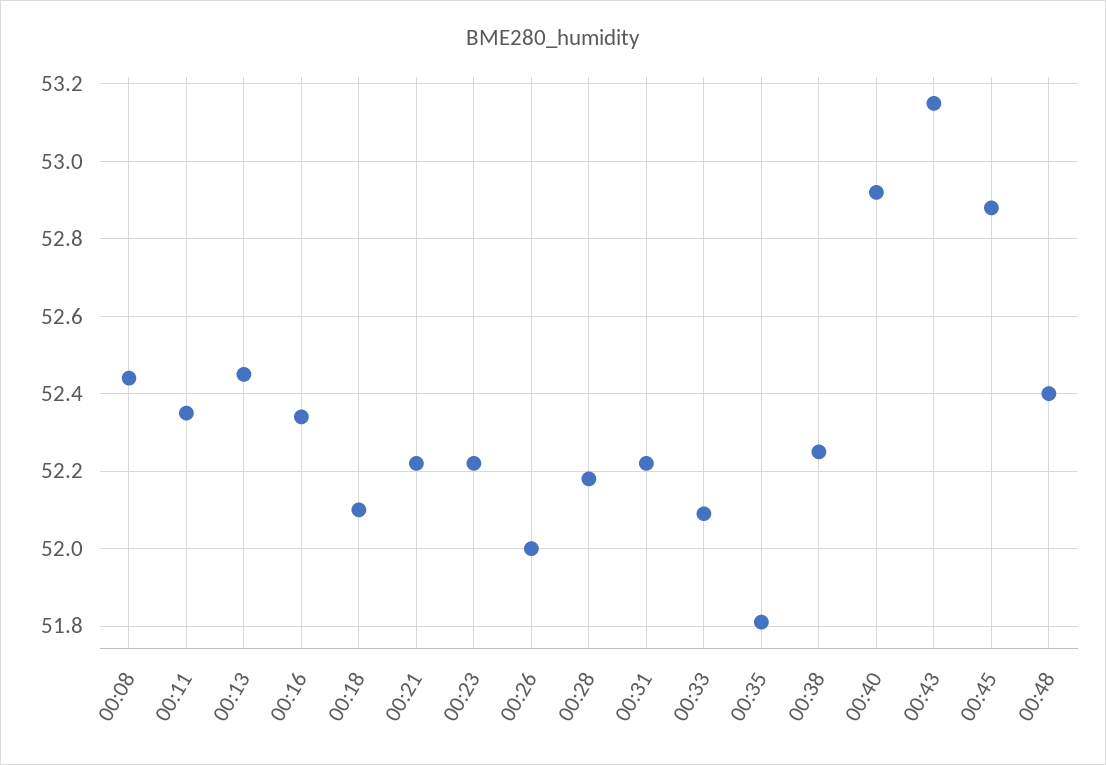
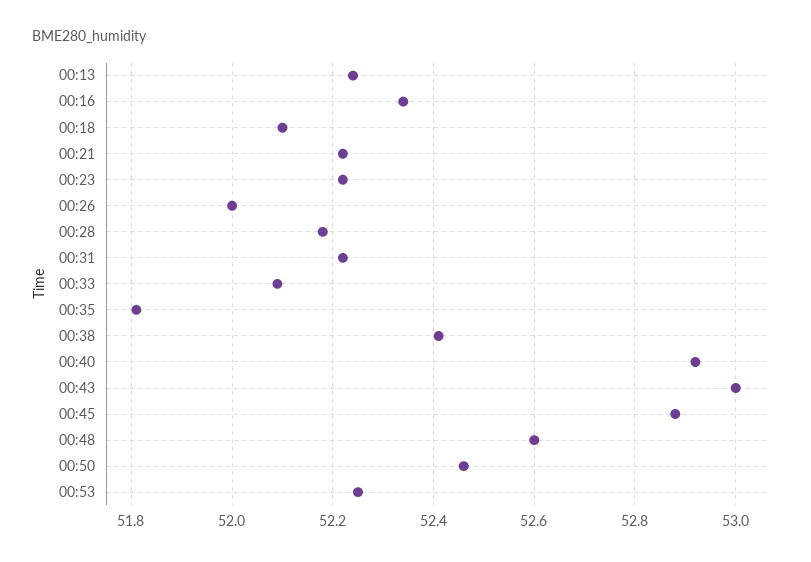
00:08: 52.45 -> none
00:11: 52.35 -> none
00:13: 52.45 -> 52.25
00:38: 52.25 -> 52.4
00:43: 53.15 -> 53
00:48: 52.4 -> 52.6
00:50: none -> 52.45
00:53: none -> 52.25

